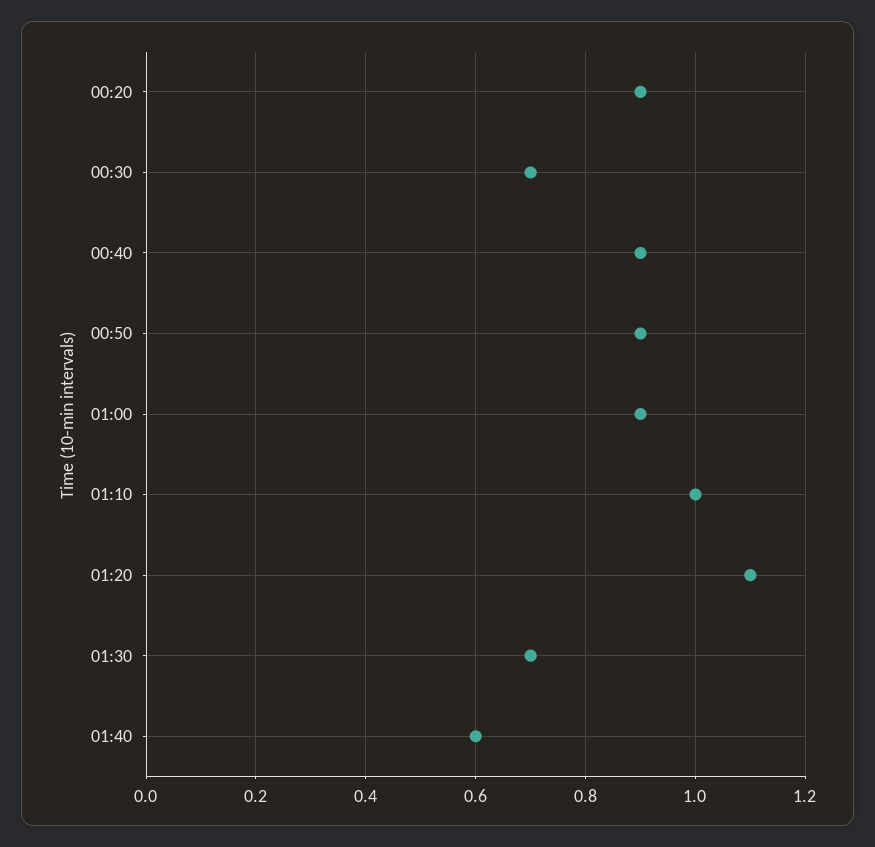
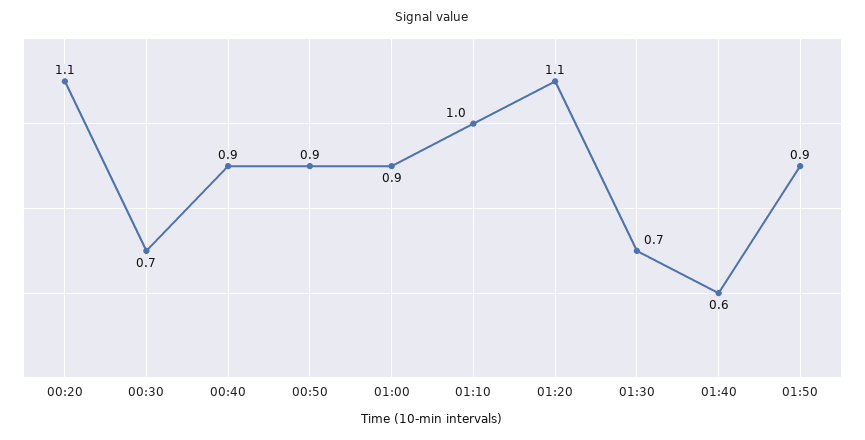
00:20: 0.9 -> 1.1
01:50: none -> 0.9

